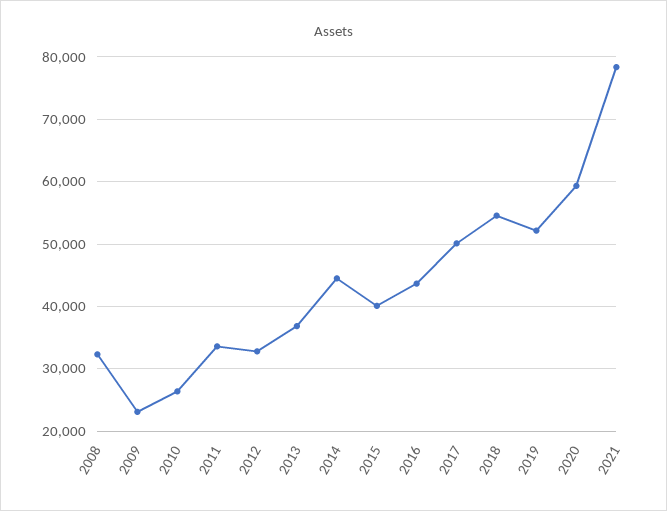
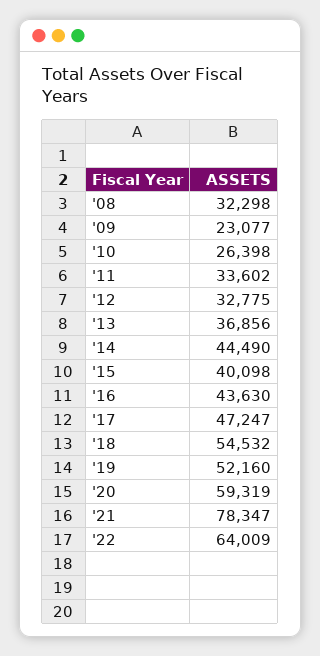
2017: 50000 -> 47247
'22: none -> 64009

